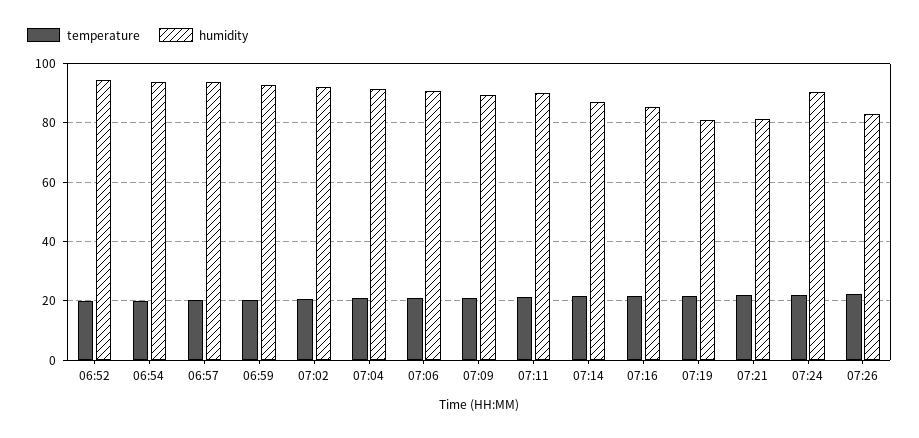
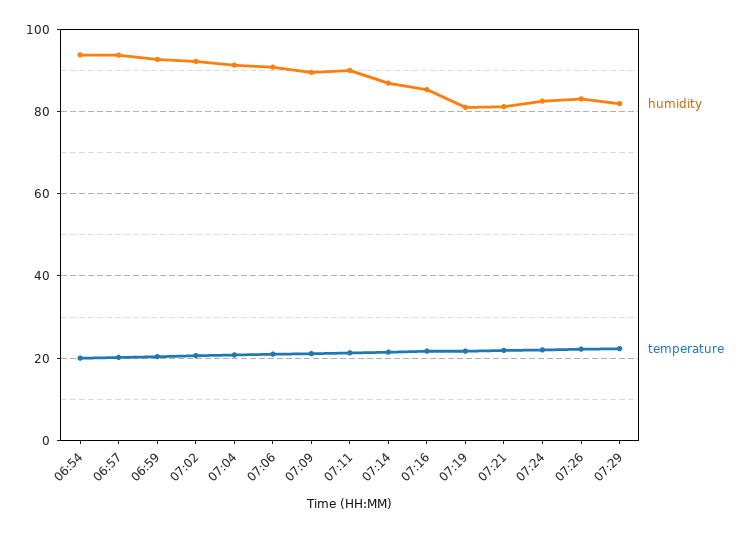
temperature, 06:52: 20 -> none
humidity, 06:52: 95 -> none
humidity, 07:24: 90 -> 82
humidity, 07:29: none -> 82
temperature, 07:29: none -> 22

